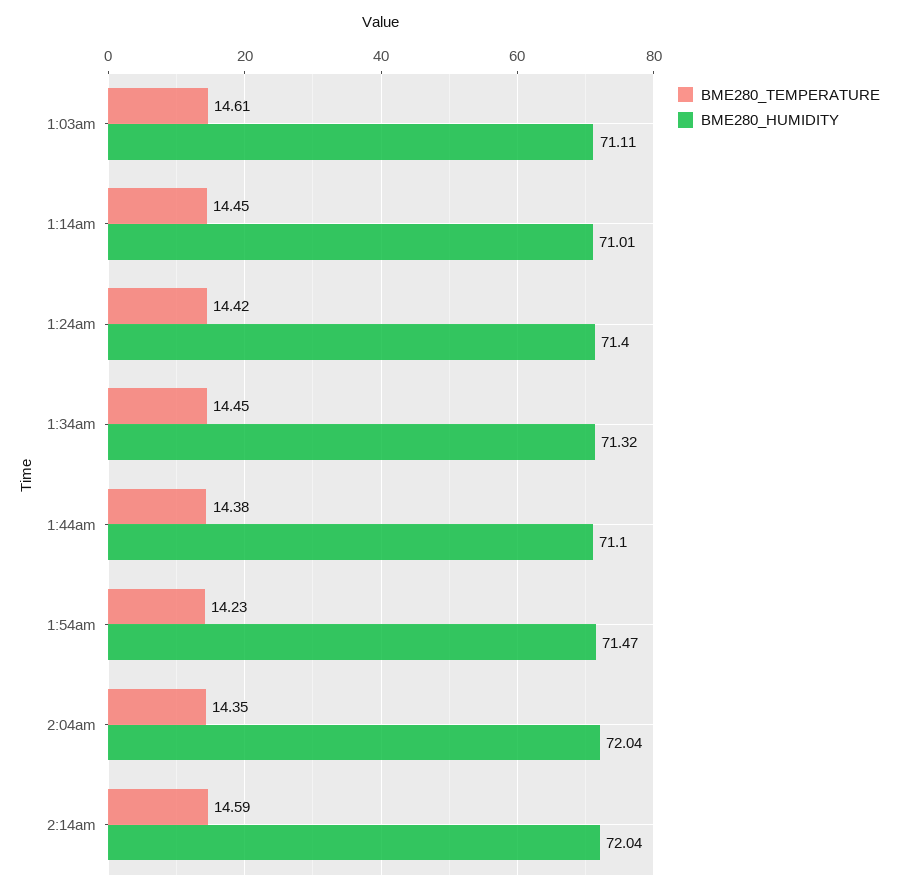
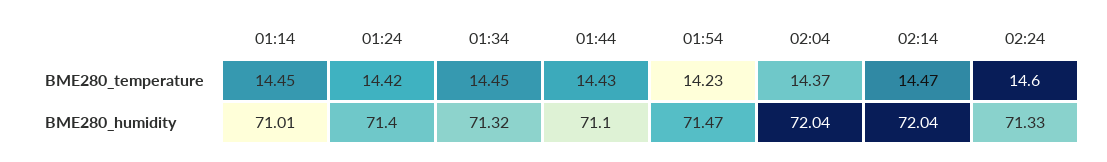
BME280_TEMPERATURE, 1:03am: 14.61 -> none
BME280_HUMIDITY, 1:03am: 71.11 -> none
BME280_TEMPERATURE, 1:44am: 14.38 -> 14.43
BME280_TEMPERATURE, 2:04am: 14.35 -> 14.37
BME280_TEMPERATURE, 2:14am: 14.59 -> 14.47
BME280_TEMPERATURE, 02:24: none -> 14.6
BME280_HUMIDITY, 02:24: none -> 71.33

